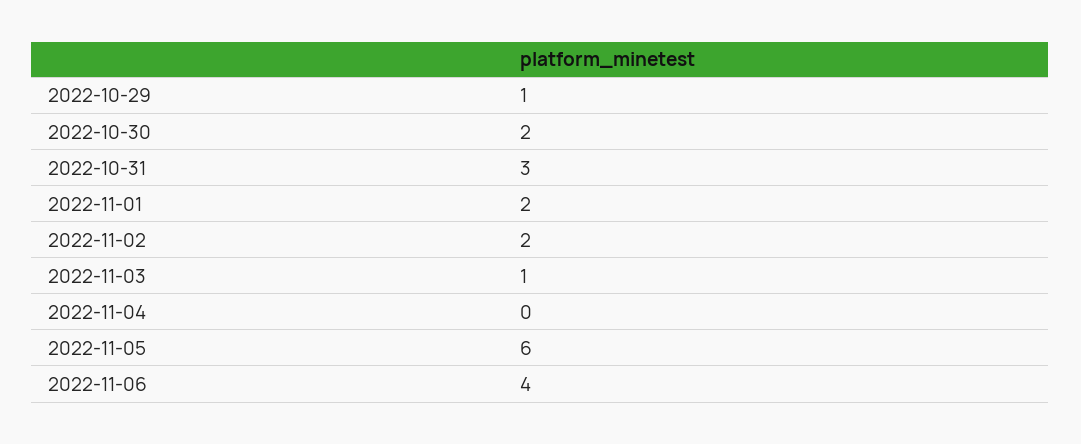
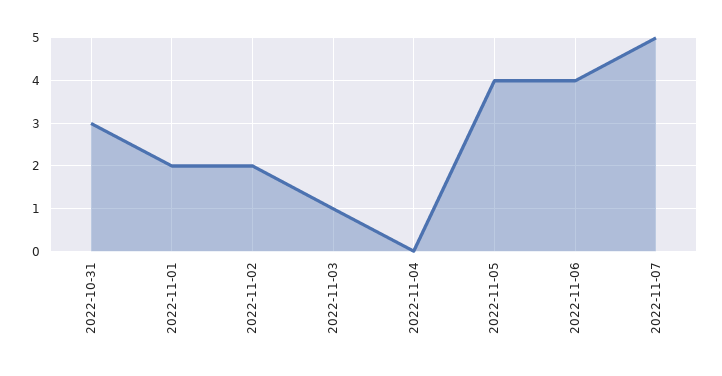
2022-10-29: 1 -> none
2022-10-30: 2 -> none
2022-11-05: 6 -> 4
2022-11-07: none -> 5

